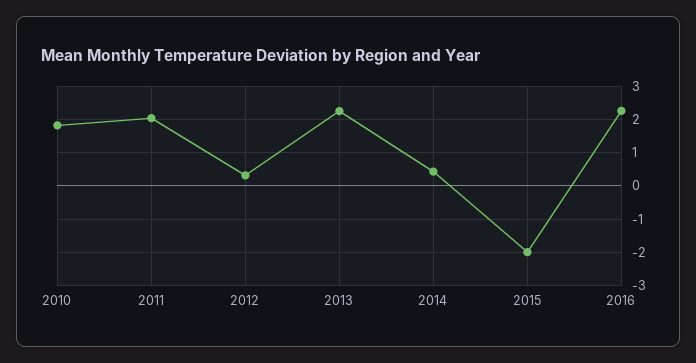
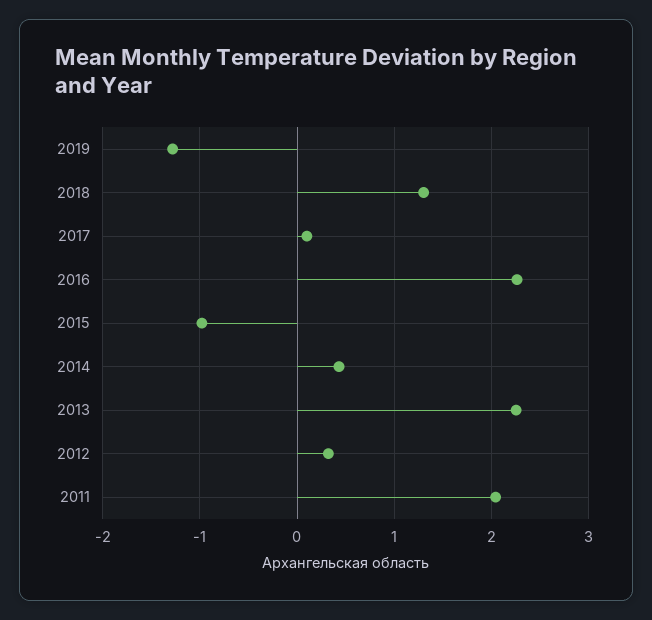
2010: 1.8 -> none
2015: -2 -> -1
2019: none -> -1.3
2018: none -> 1.3
2017: none -> 0.1

